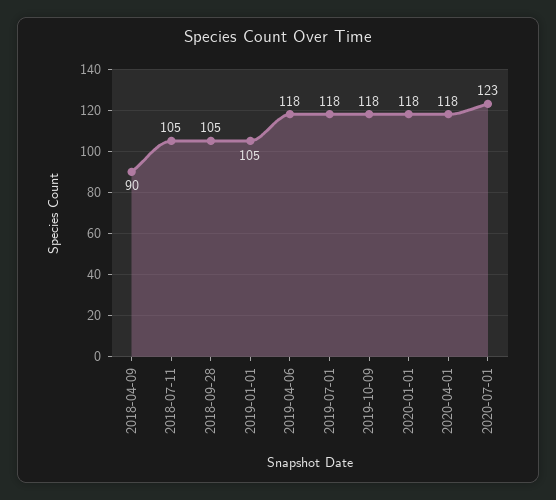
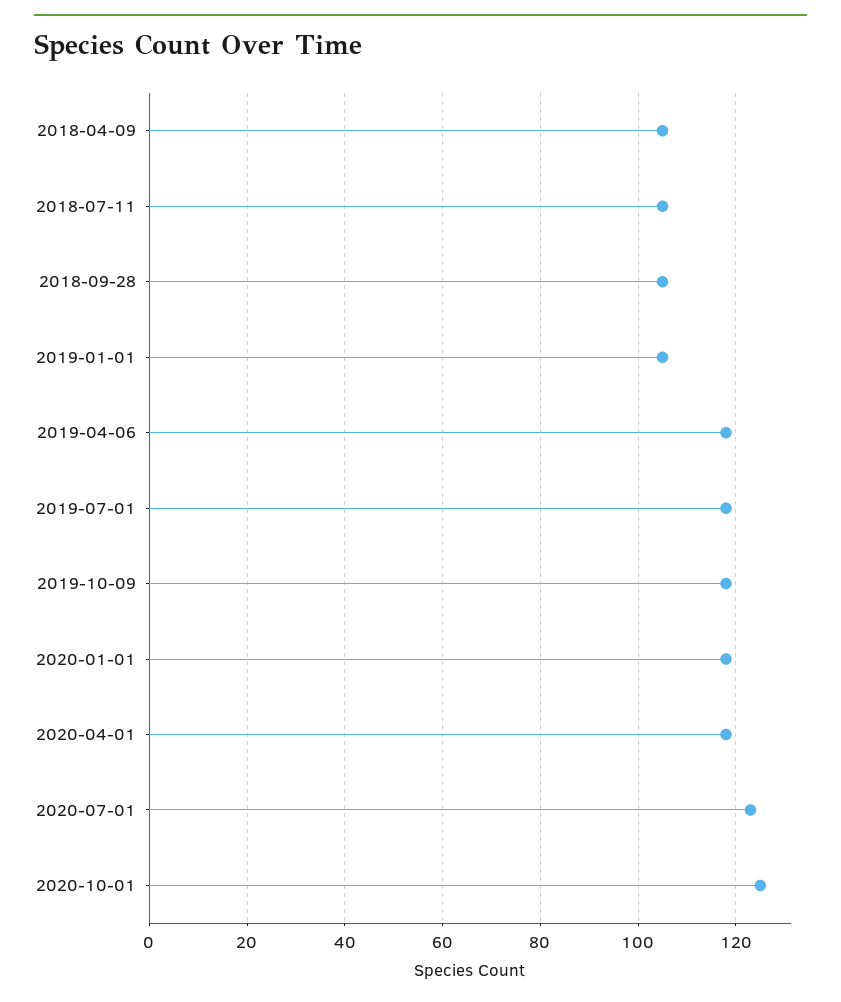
2018-04-09: 90 -> 105
2020-10-01: none -> 125

